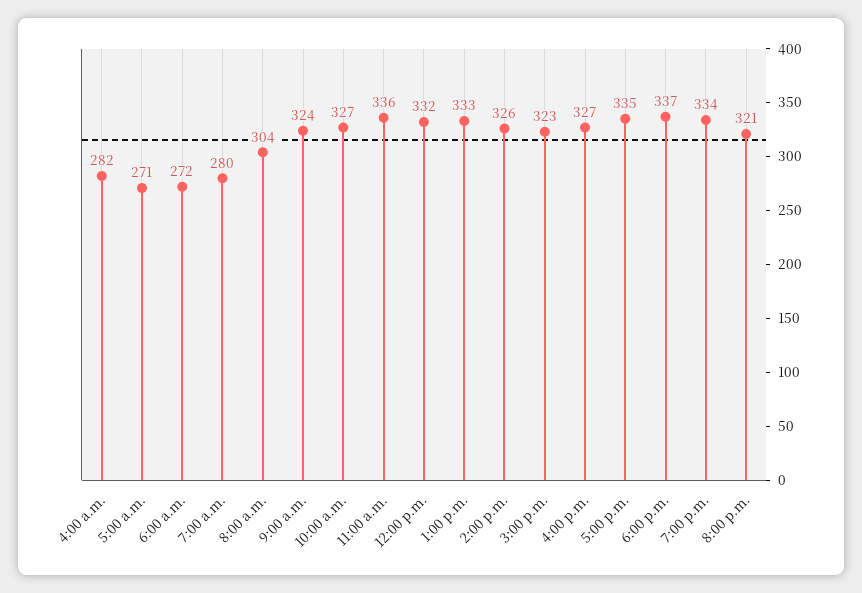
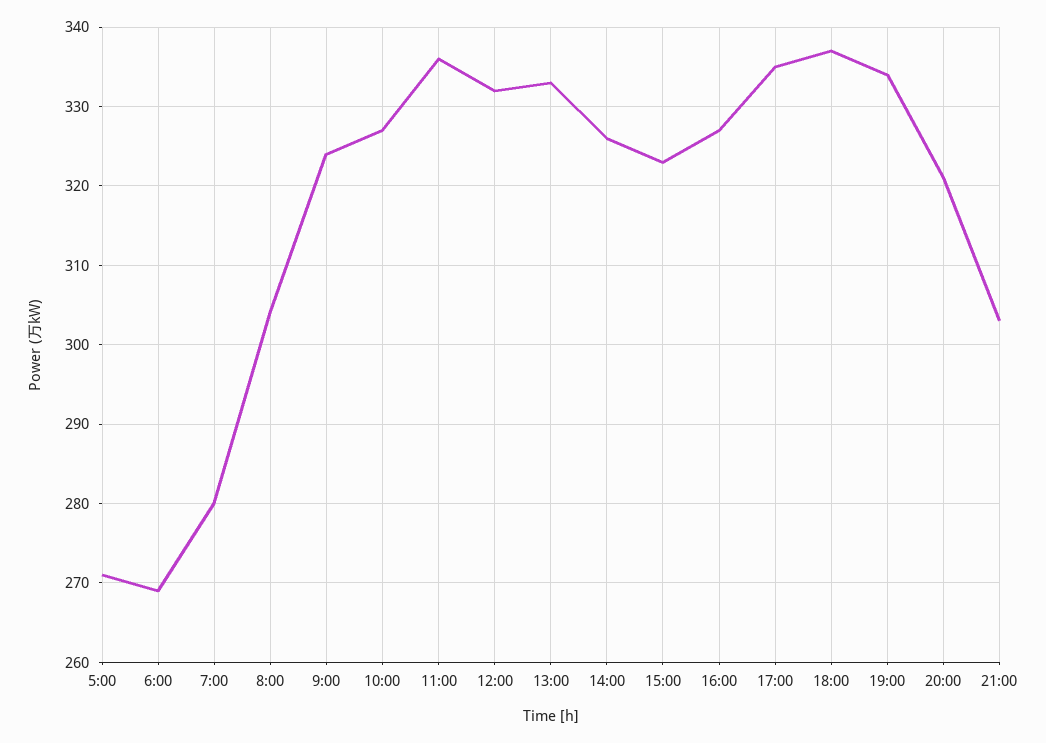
4:00 a.m.: 282 -> none
6:00 a.m.: 272 -> 269
21:00: none -> 303

